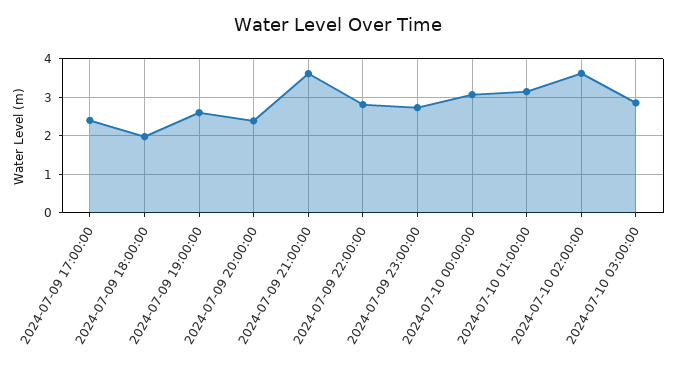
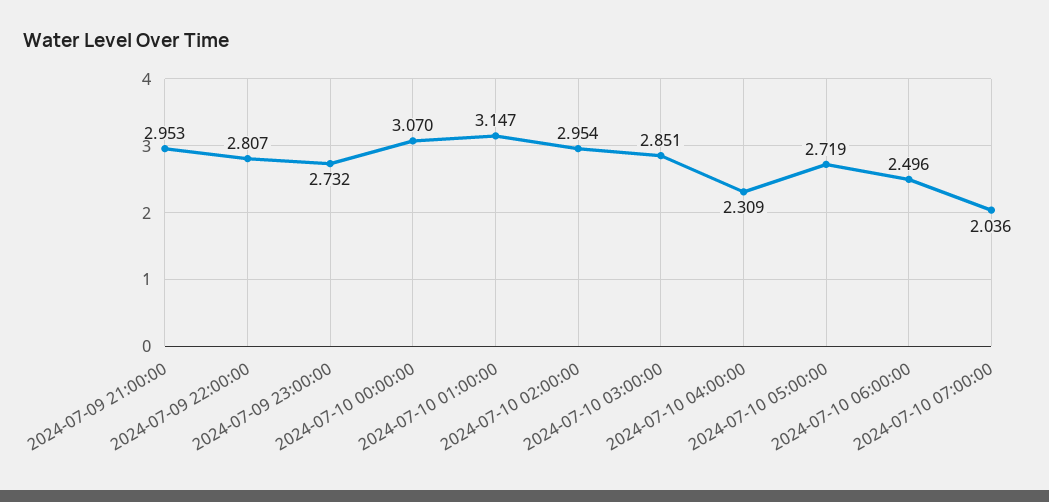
2024-07-09 17:00:00: 2.4 -> none
2024-07-09 18:00:00: 2 -> none
2024-07-09 19:00:00: 2.6 -> none
2024-07-09 20:00:00: 2.4 -> none
2024-07-09 21:00:00: 3.6 -> 2.953
2024-07-10 02:00:00: 3.6 -> 2.954
2024-07-10 04:00:00: none -> 2.309
2024-07-10 05:00:00: none -> 2.719
2024-07-10 06:00:00: none -> 2.496
2024-07-10 07:00:00: none -> 2.036

